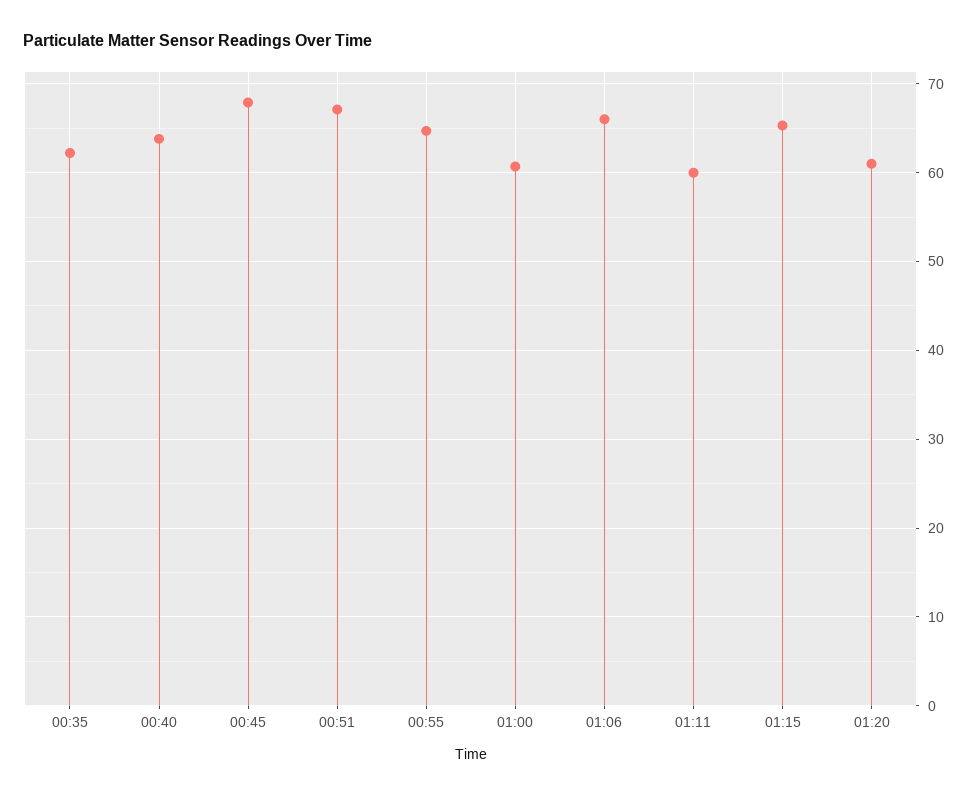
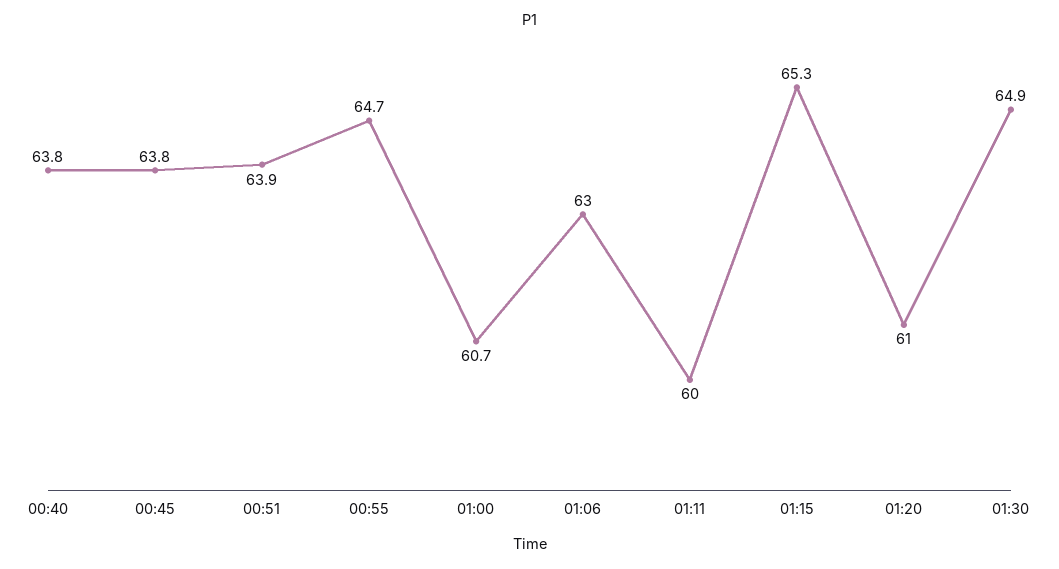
00:35: 62 -> none
00:45: 68 -> 63.8
00:51: 67 -> 63.9
01:06: 66 -> 63
01:30: none -> 64.9

